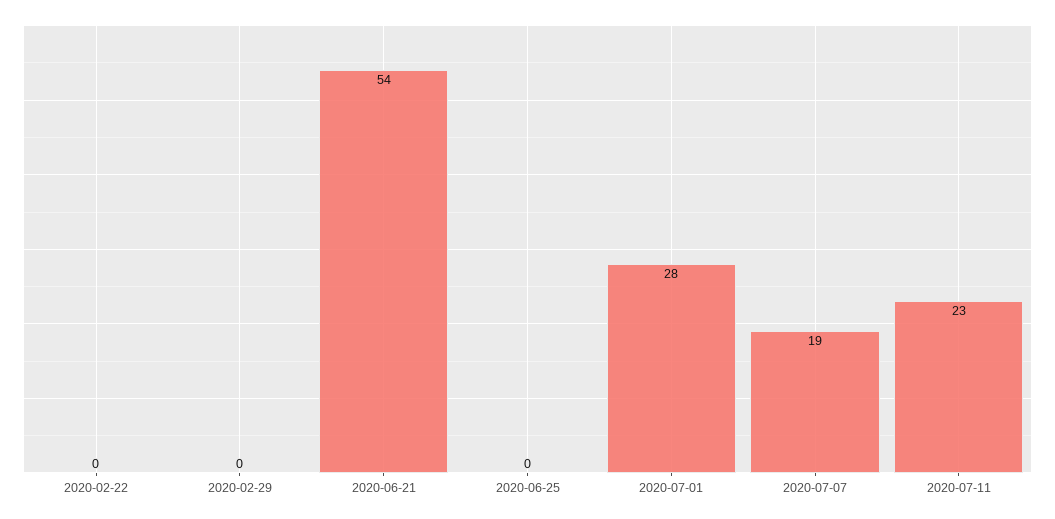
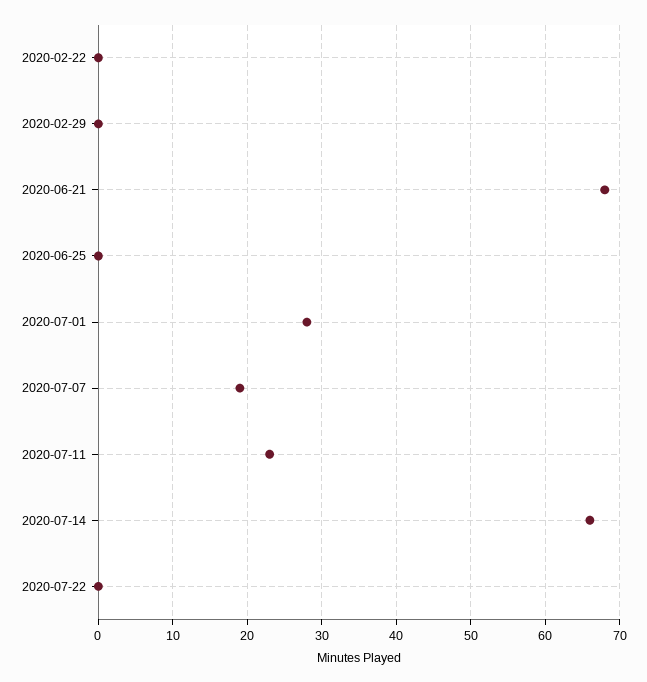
2020-06-21: 54 -> 68
2020-07-14: none -> 66
2020-07-22: none -> 0

